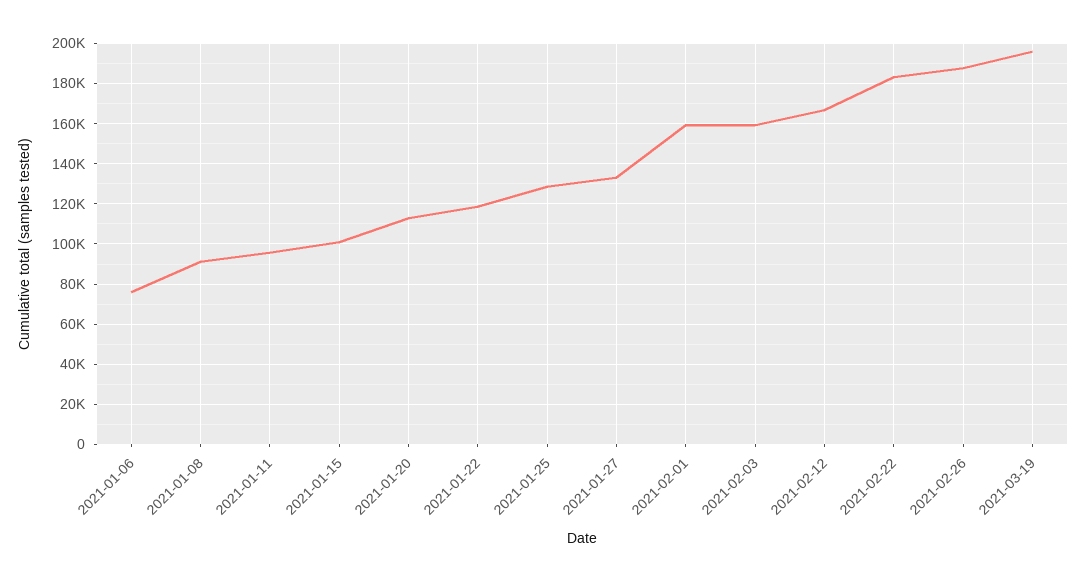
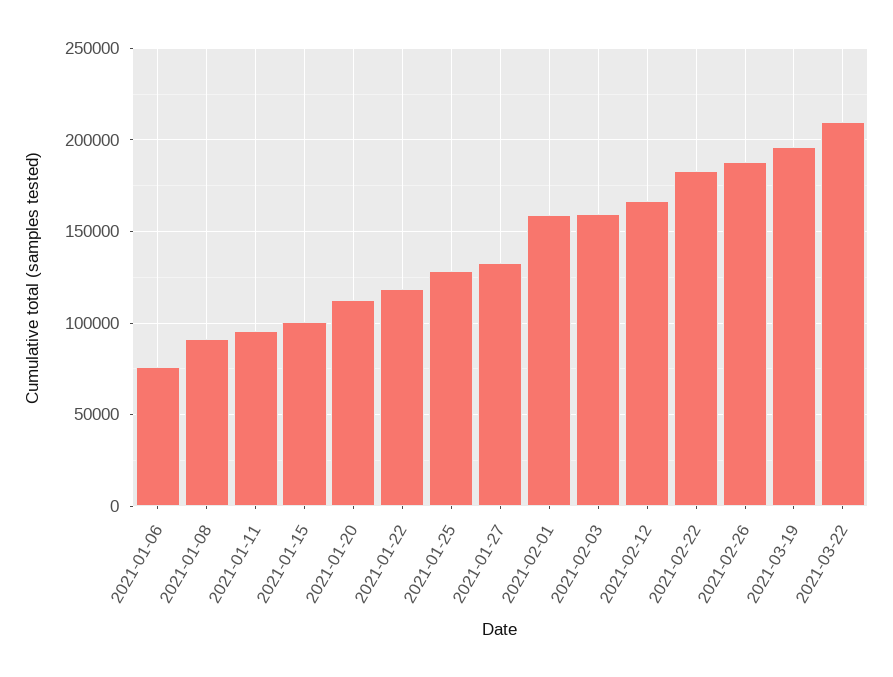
2021-03-22: none -> 210000

